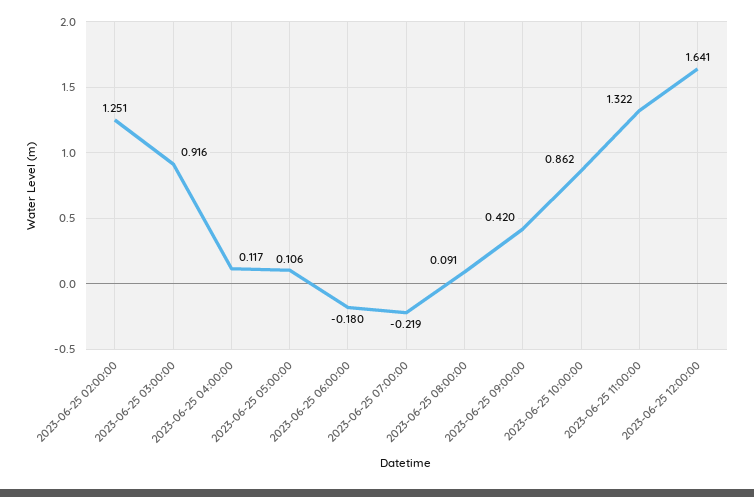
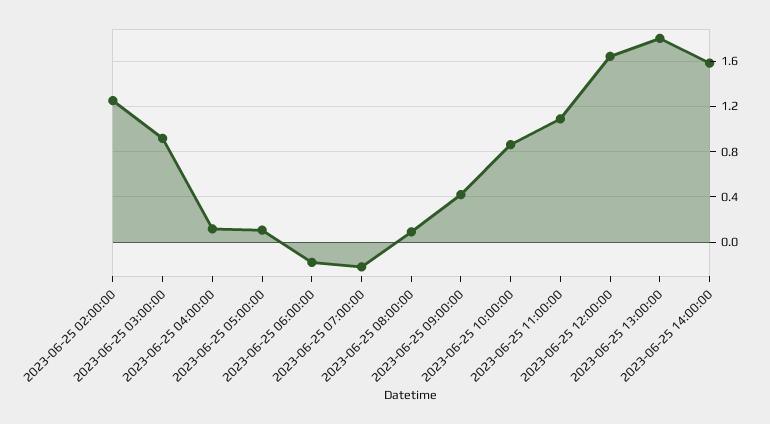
2023-06-25 11:00:00: 1.322 -> 1.1
2023-06-25 13:00:00: none -> 1.8
2023-06-25 14:00:00: none -> 1.6

